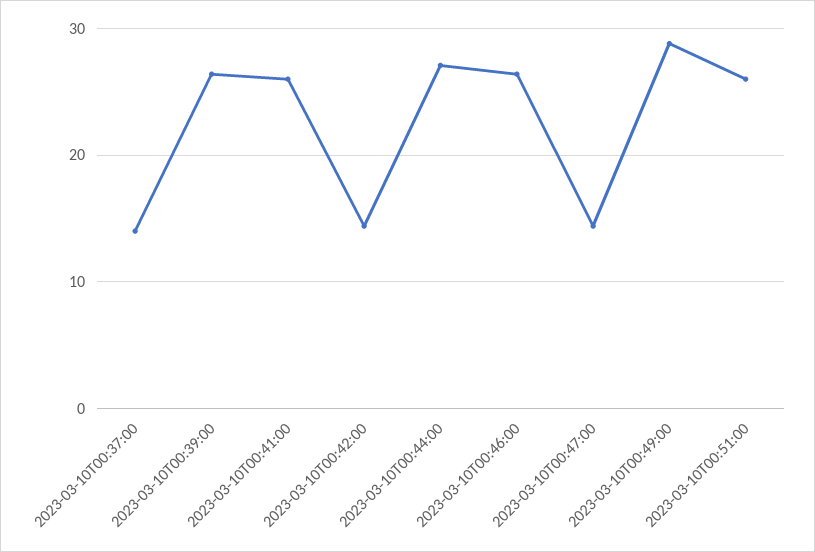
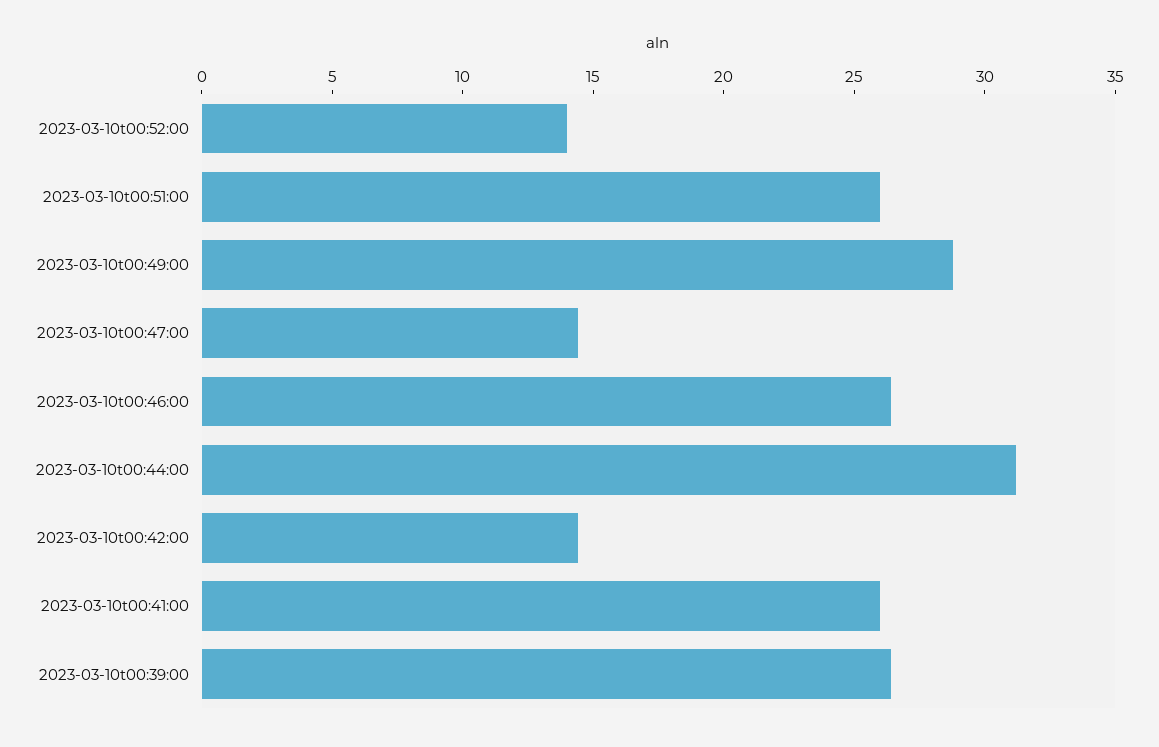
2023-03-10T00:37:00: 14 -> none
2023-03-10T00:44:00: 27 -> 31
2023-03-10t00:52:00: none -> 14

